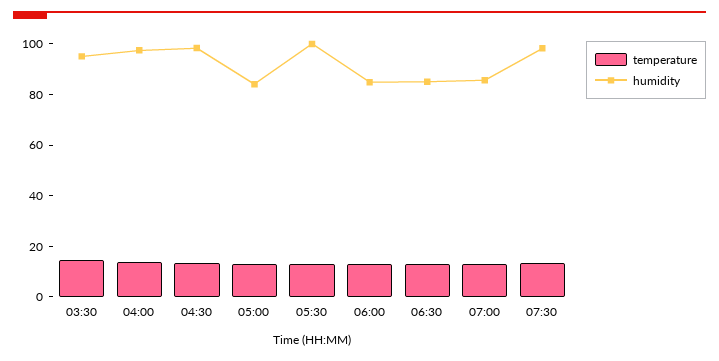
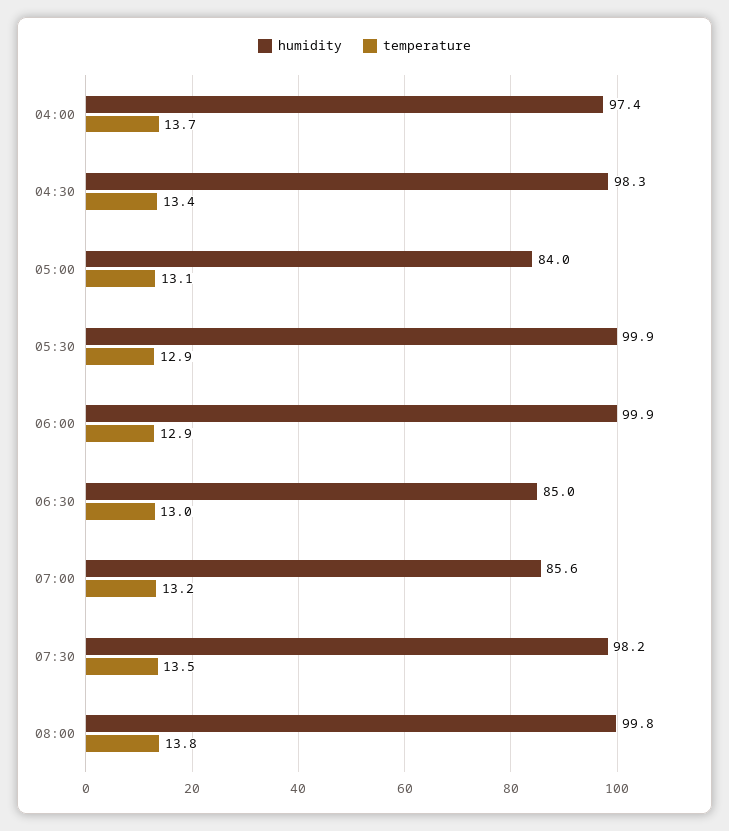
temperature, 03:30: 15 -> none
humidity, 03:30: 95 -> none
humidity, 06:00: 85 -> 99.9
humidity, 08:00: none -> 99.8
temperature, 08:00: none -> 13.8

